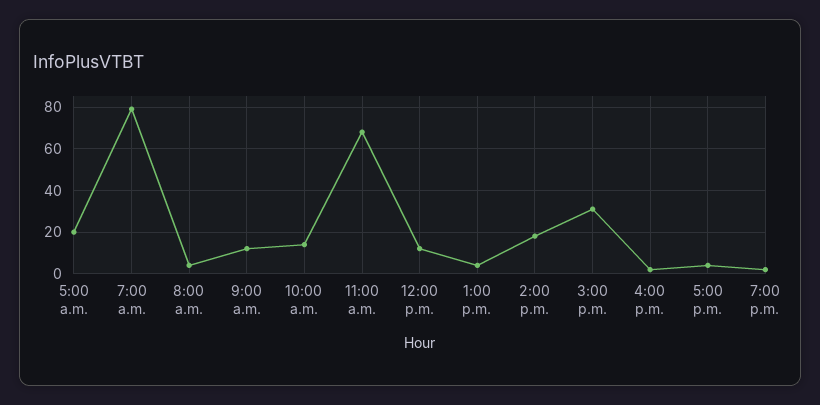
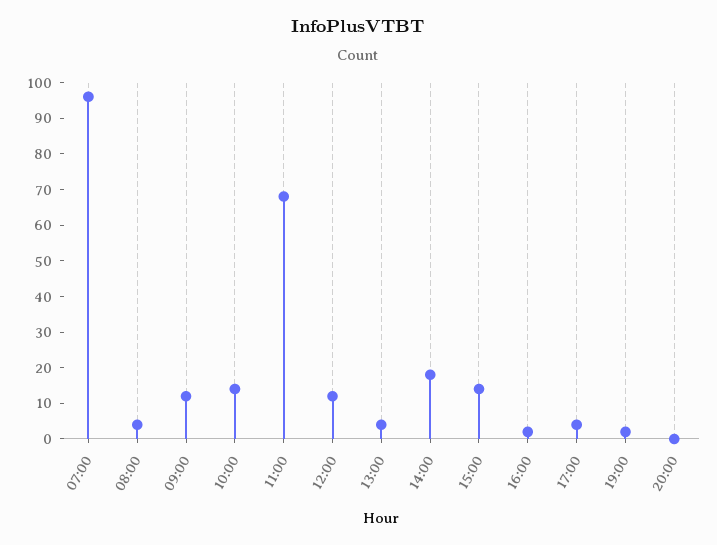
5:00 a.m.: 20 -> none
7:00 a.m.: 80 -> 95
3:00 p.m.: 30 -> 15
20:00: none -> 0

